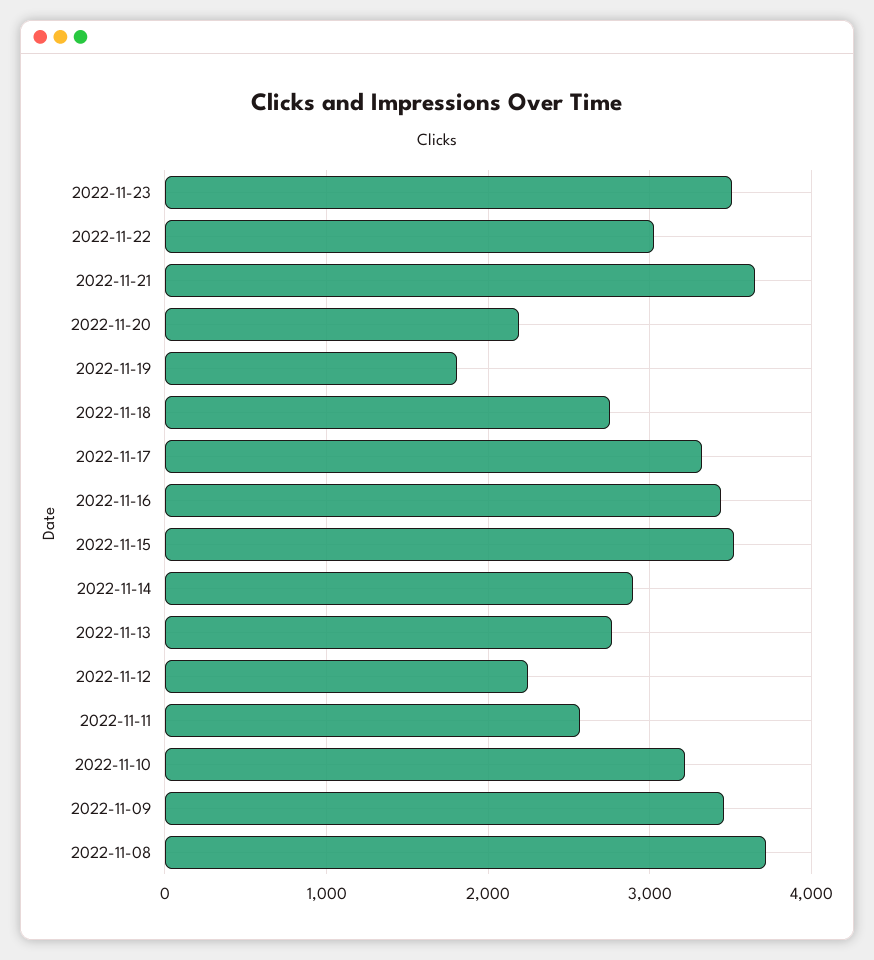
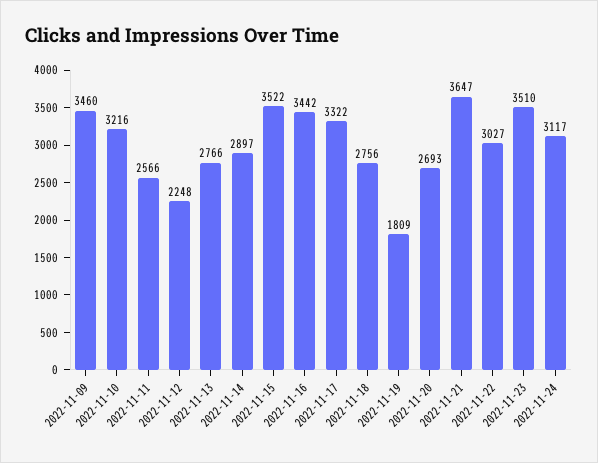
2022-11-20: 2200 -> 2693
2022-11-08: 3700 -> none
2022-11-24: none -> 3117

